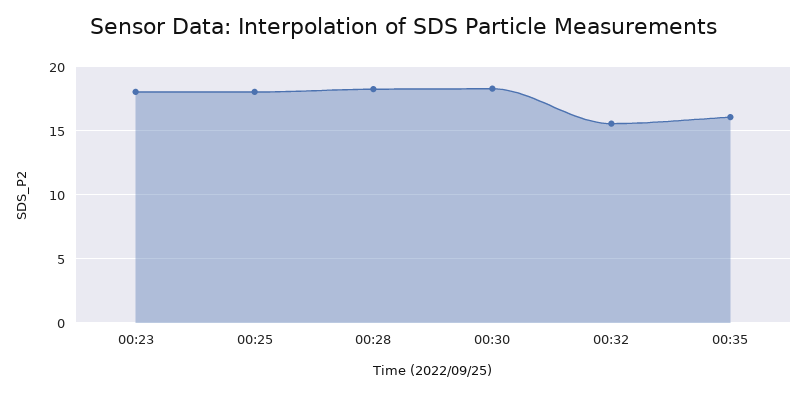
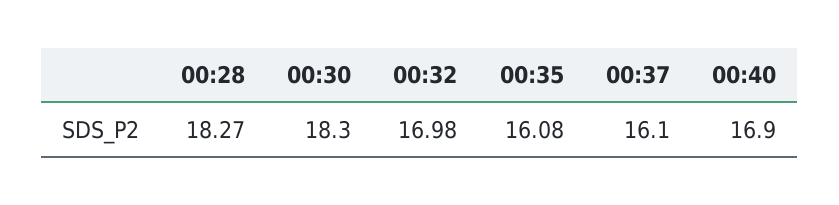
00:23: 18 -> none
00:25: 18 -> none
00:32: 15.5 -> 16.98
00:37: none -> 16.1
00:40: none -> 16.9

